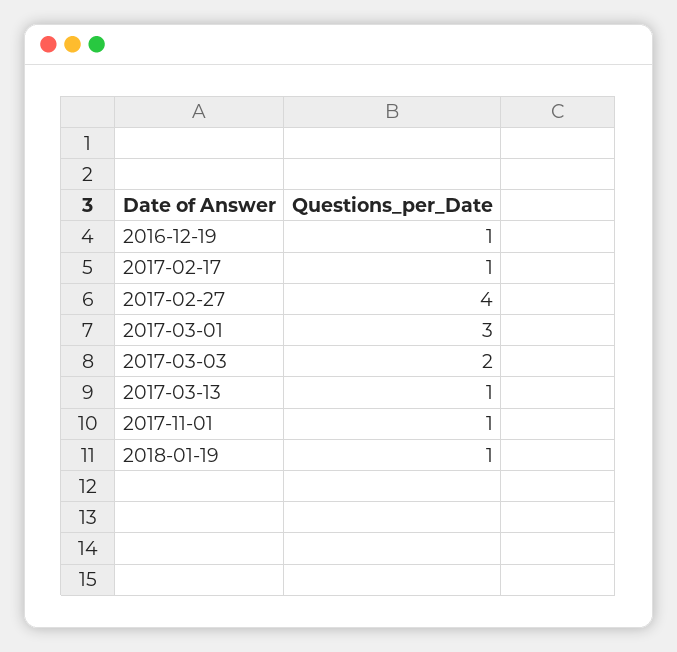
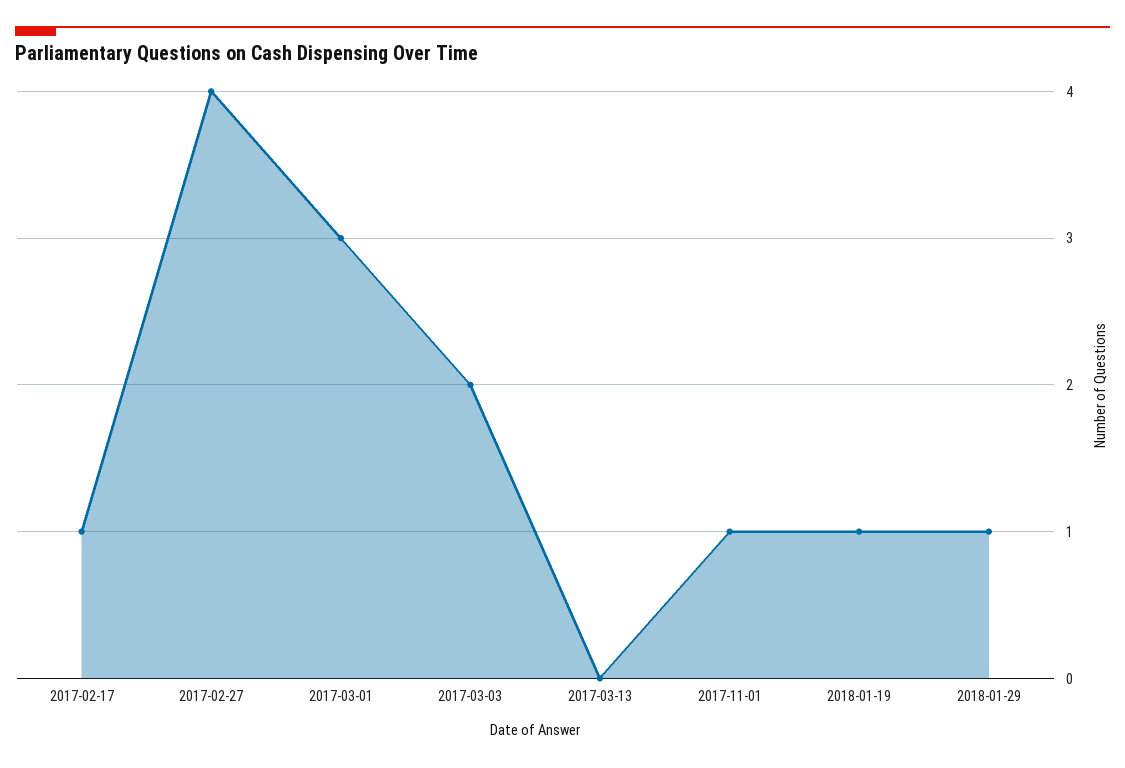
2016-12-19: 1 -> none
2017-03-13: 1 -> 0
2018-01-29: none -> 1

